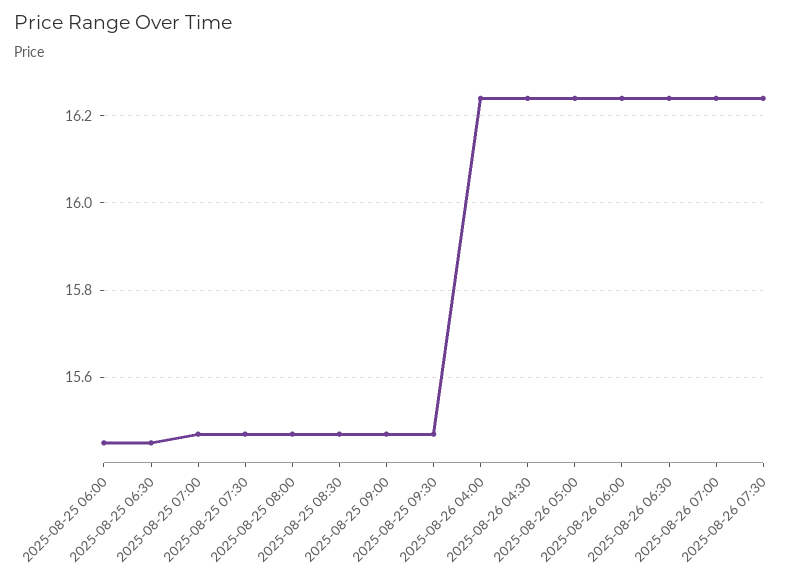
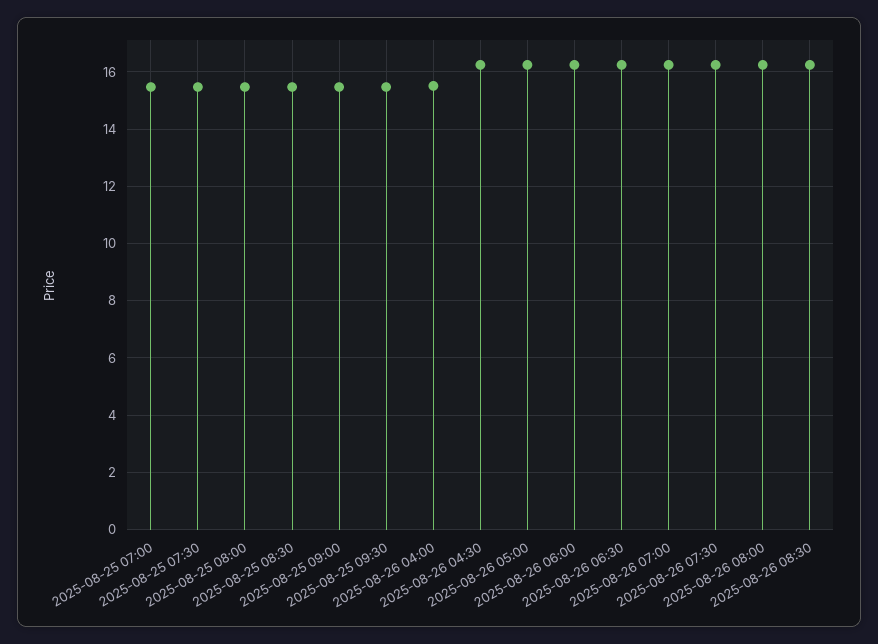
2025-08-25 06:00: 15.45 -> none
2025-08-25 06:30: 15.45 -> none
2025-08-26 04:00: 16.25 -> 15.5
2025-08-26 08:00: none -> 16.25
2025-08-26 08:30: none -> 16.25

